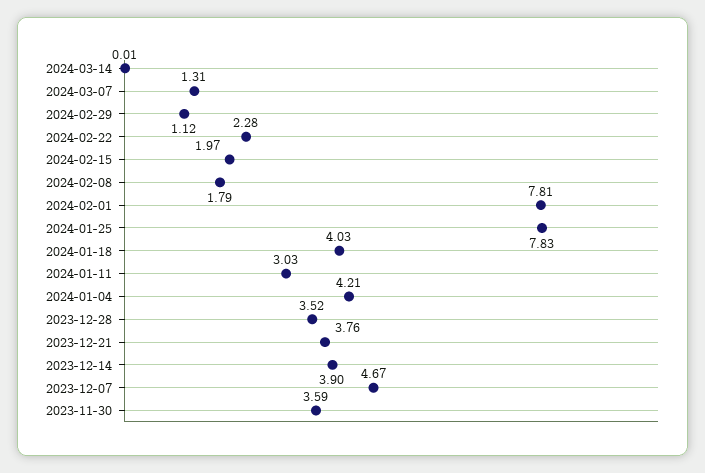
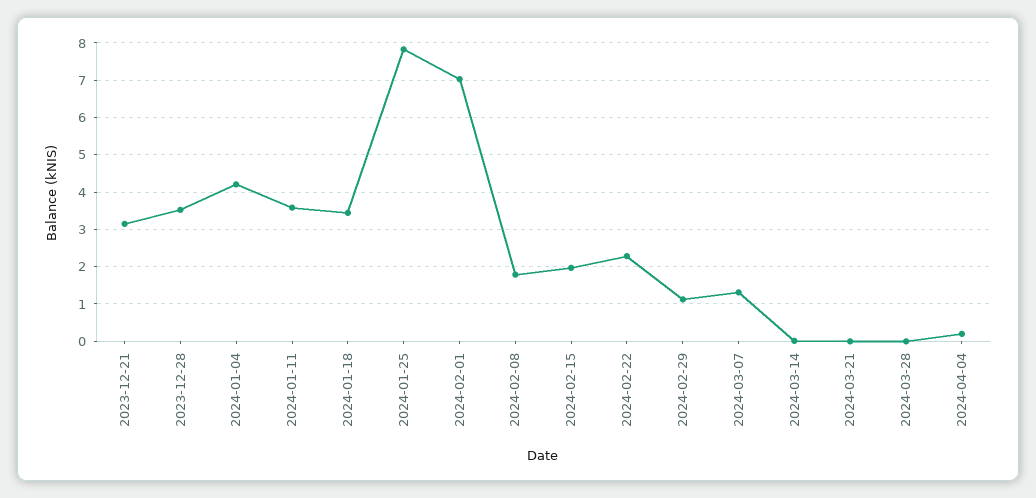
2024-02-01: 7.81 -> 7
2024-01-18: 4.03 -> 3.4
2024-01-11: 3.03 -> 3.6
2023-12-21: 3.76 -> 3.2
2023-12-14: 3.9 -> none
2023-12-07: 4.67 -> none
2023-11-30: 3.59 -> none
2024-03-21: none -> 0
2024-03-28: none -> 0
2024-04-04: none -> 0.2

